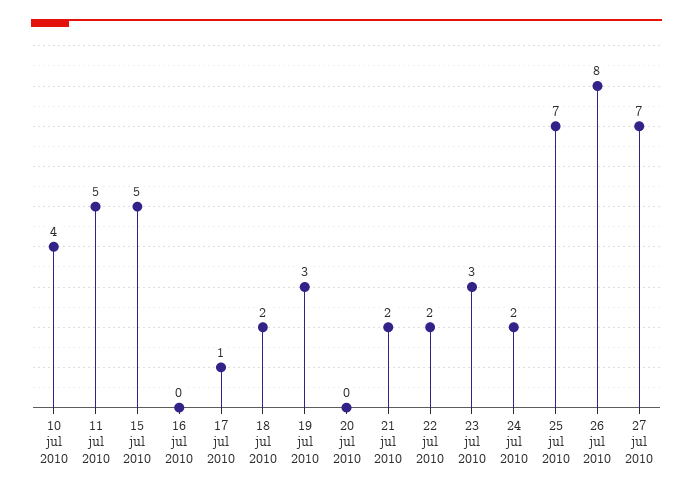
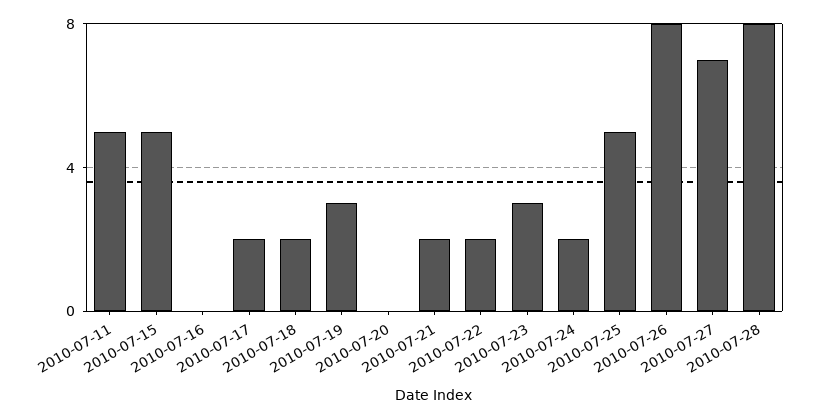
10 jul 2010: 4 -> none
17 jul 2010: 1 -> 2
25 jul 2010: 7 -> 5
2010-07-28: none -> 8

